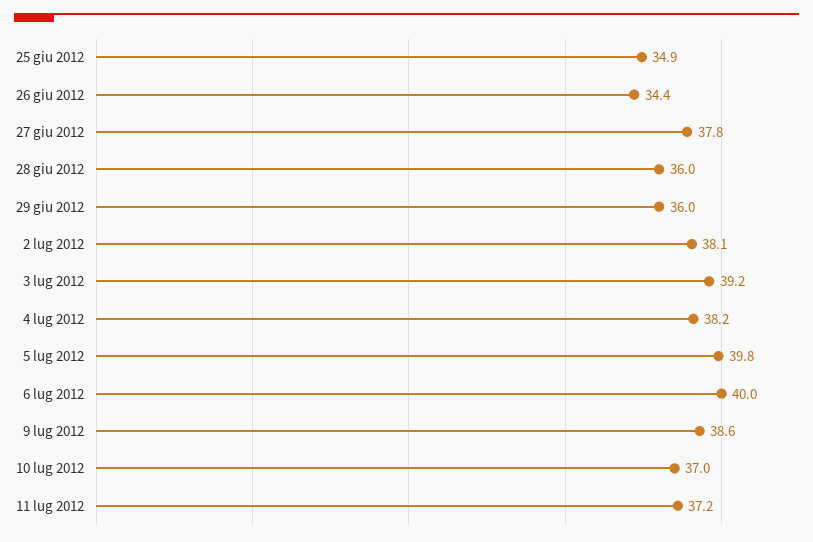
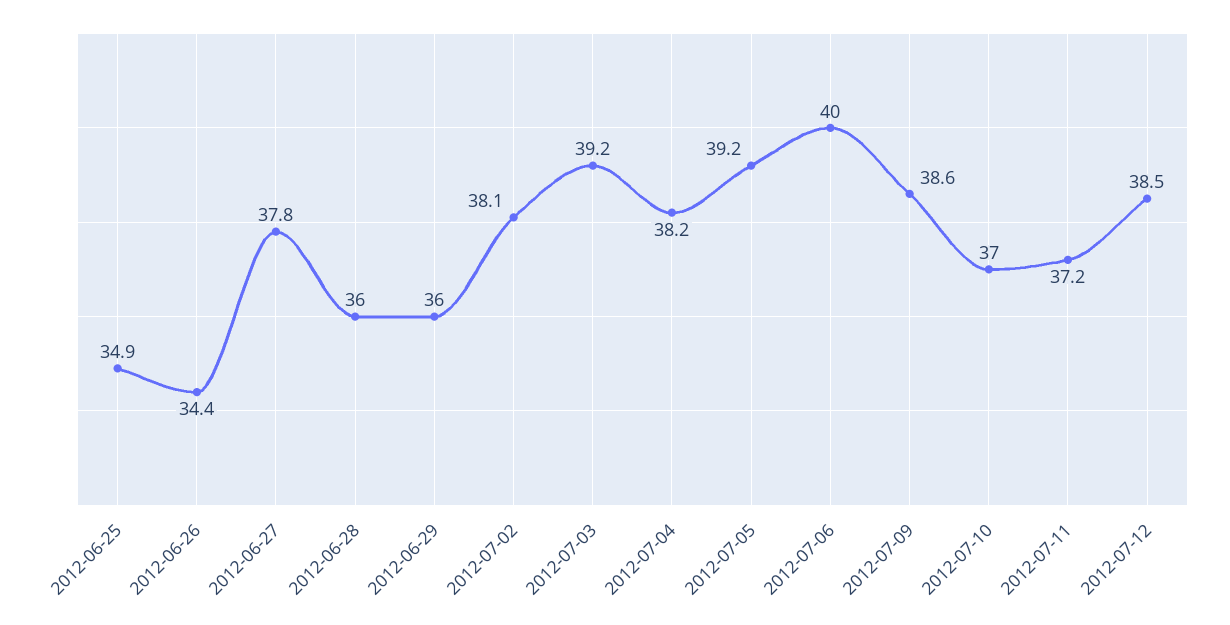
5 lug 2012: 39.8 -> 39.2
2012-07-12: none -> 38.5

